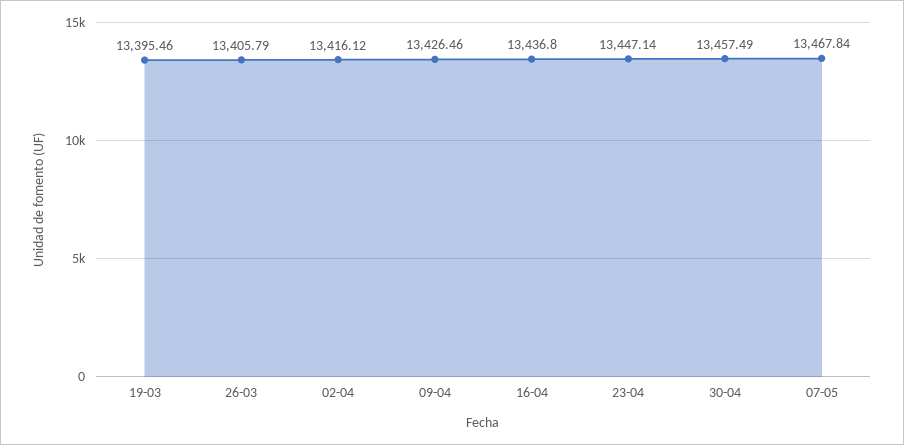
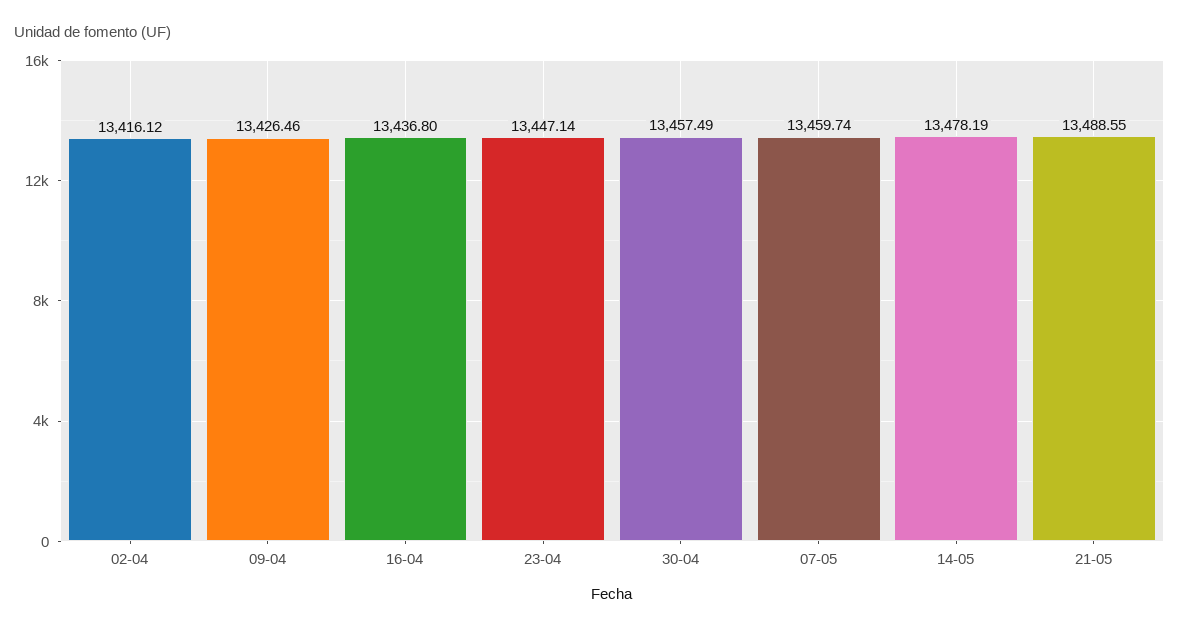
19-03: 13395.46 -> none
26-03: 13405.79 -> none
07-05: 13467.84 -> 13459.74
14-05: none -> 13478.19
21-05: none -> 13488.55

